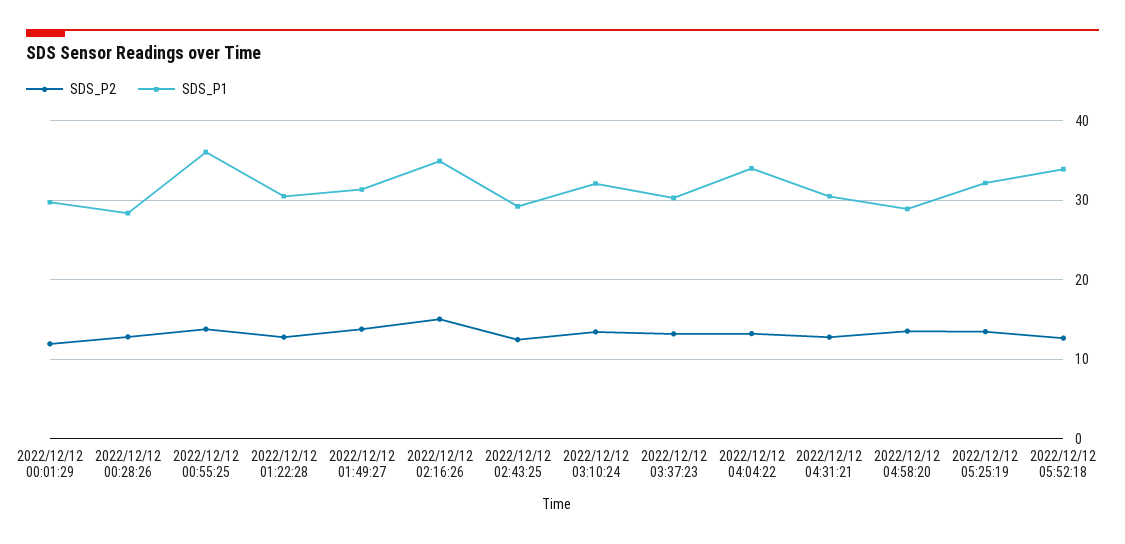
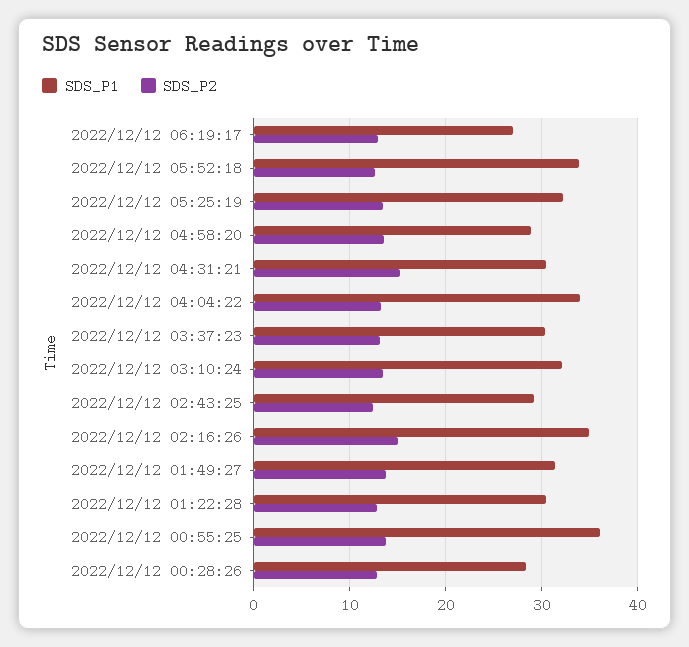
SDS_P2, 2022/12/12 00:01:29: 12 -> none
SDS_P1, 2022/12/12 00:01:29: 30 -> none
SDS_P2, 2022/12/12 04:31:21: 13 -> 15
SDS_P1, 2022/12/12 06:19:17: none -> 27
SDS_P2, 2022/12/12 06:19:17: none -> 13

